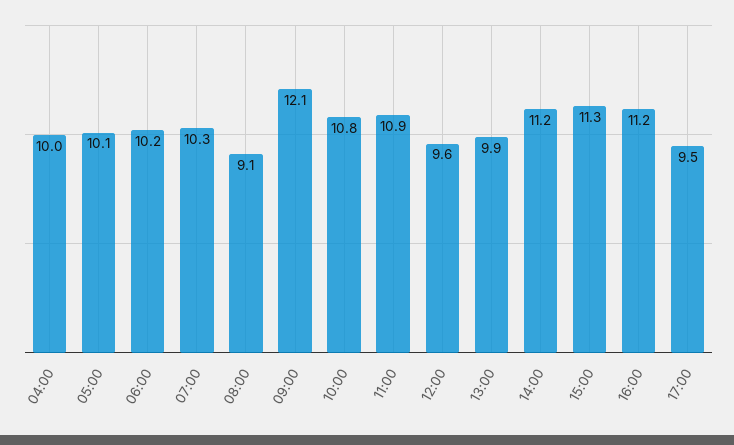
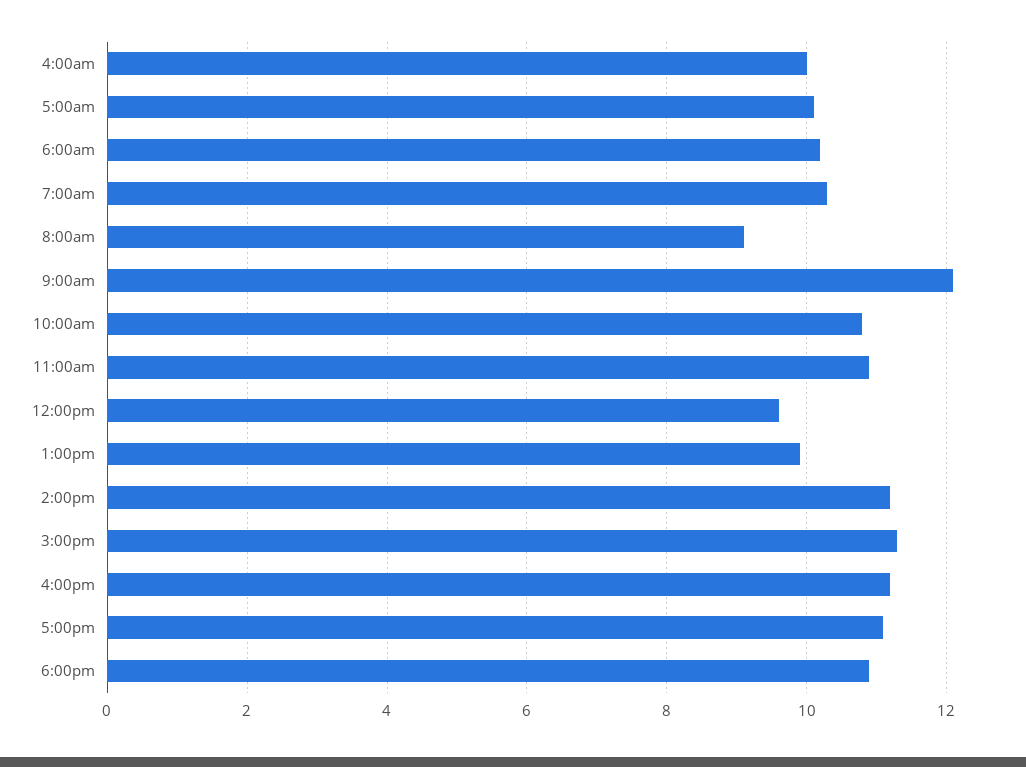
17:00: 9.5 -> 11
6:00pm: none -> 11

